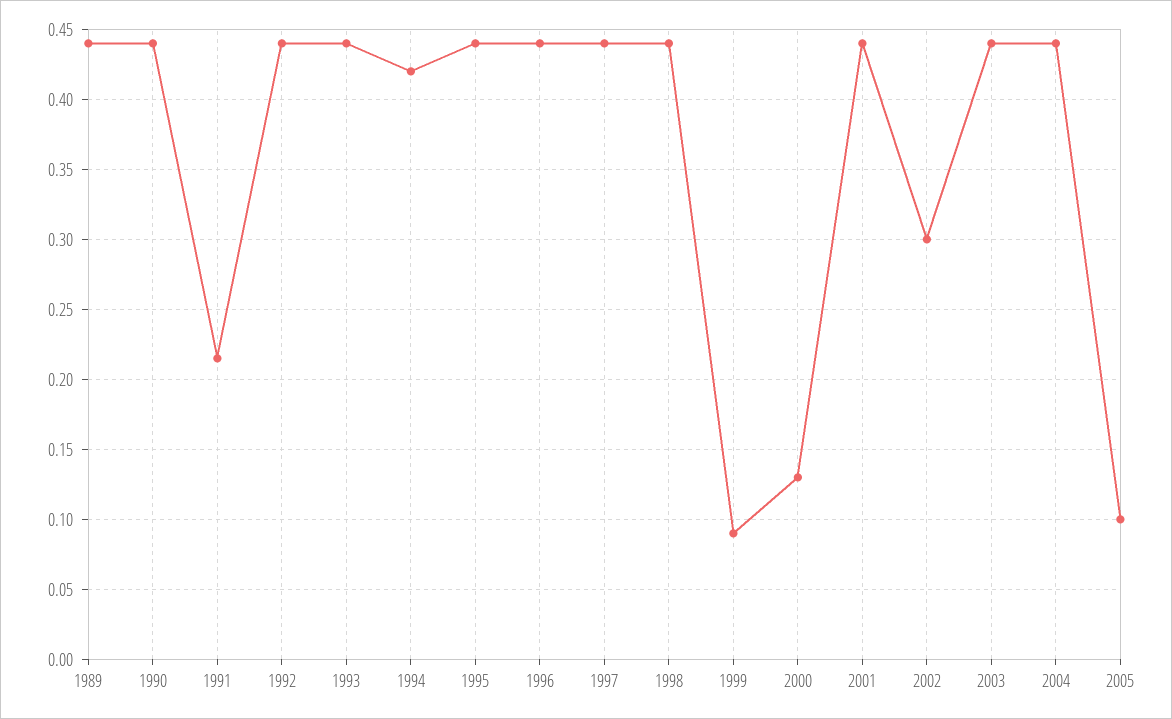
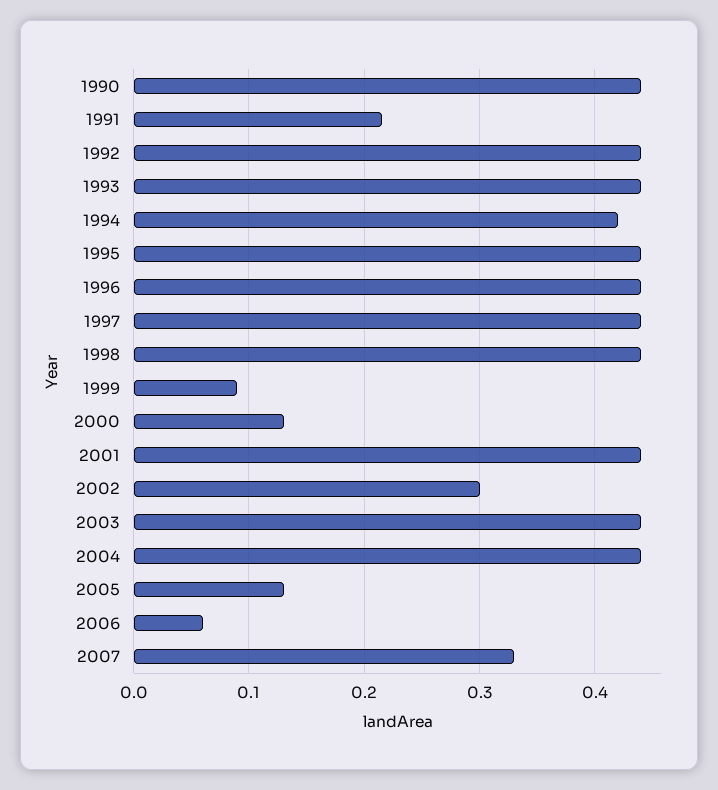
1989: 0.44 -> none
2005: 0.1 -> 0.13
2006: none -> 0.06
2007: none -> 0.33

